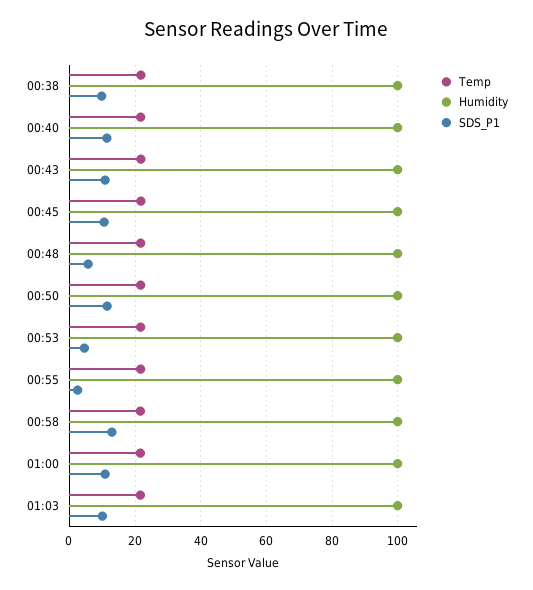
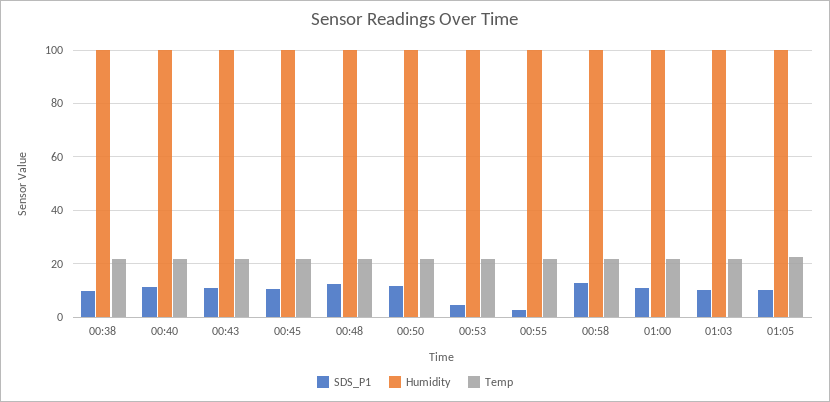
SDS_P1, 00:48: 6 -> 12.5
SDS_P1, 01:05: none -> 10
Humidity, 01:05: none -> 100
Temp, 01:05: none -> 22.5

